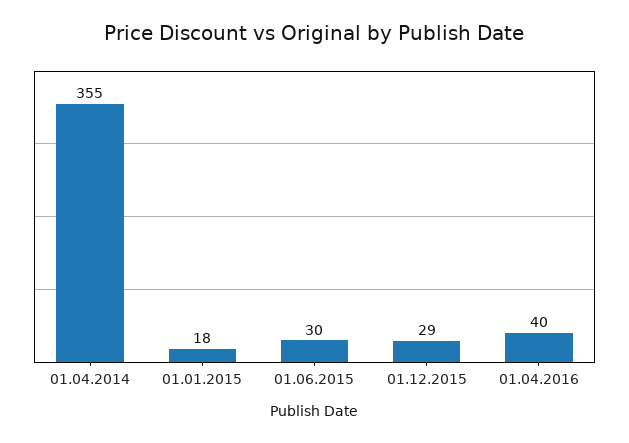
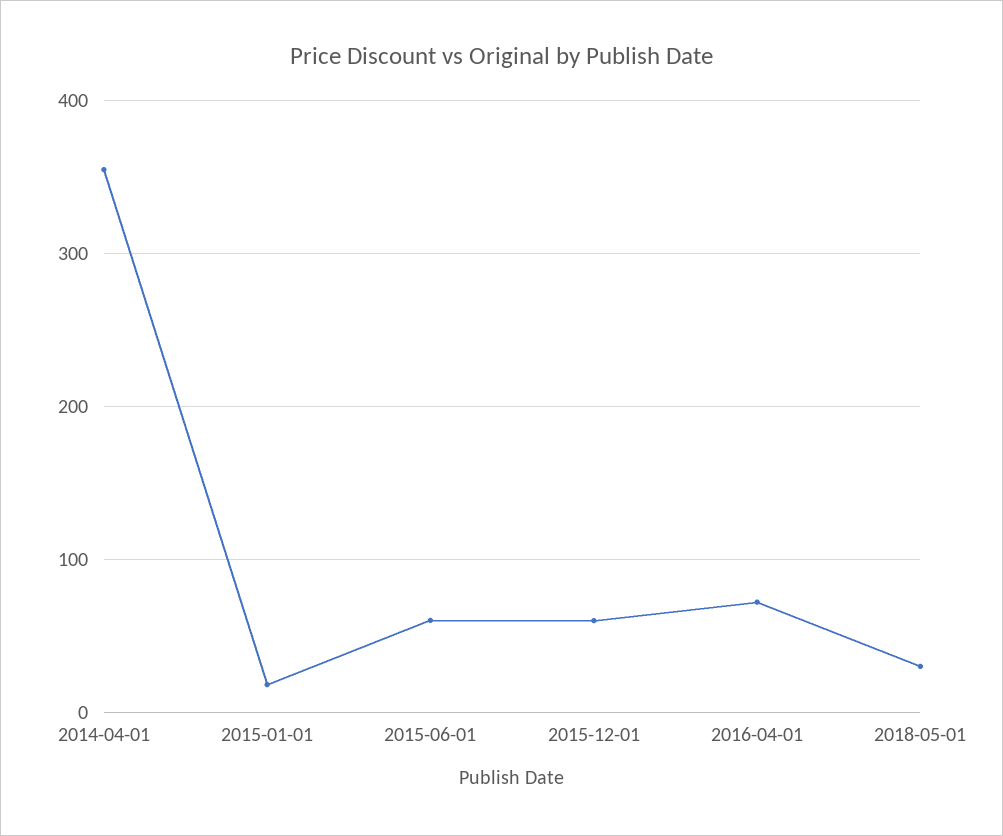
01.06.2015: 30 -> 60
01.12.2015: 29 -> 60
01.04.2016: 40 -> 70
2018-05-01: none -> 30

